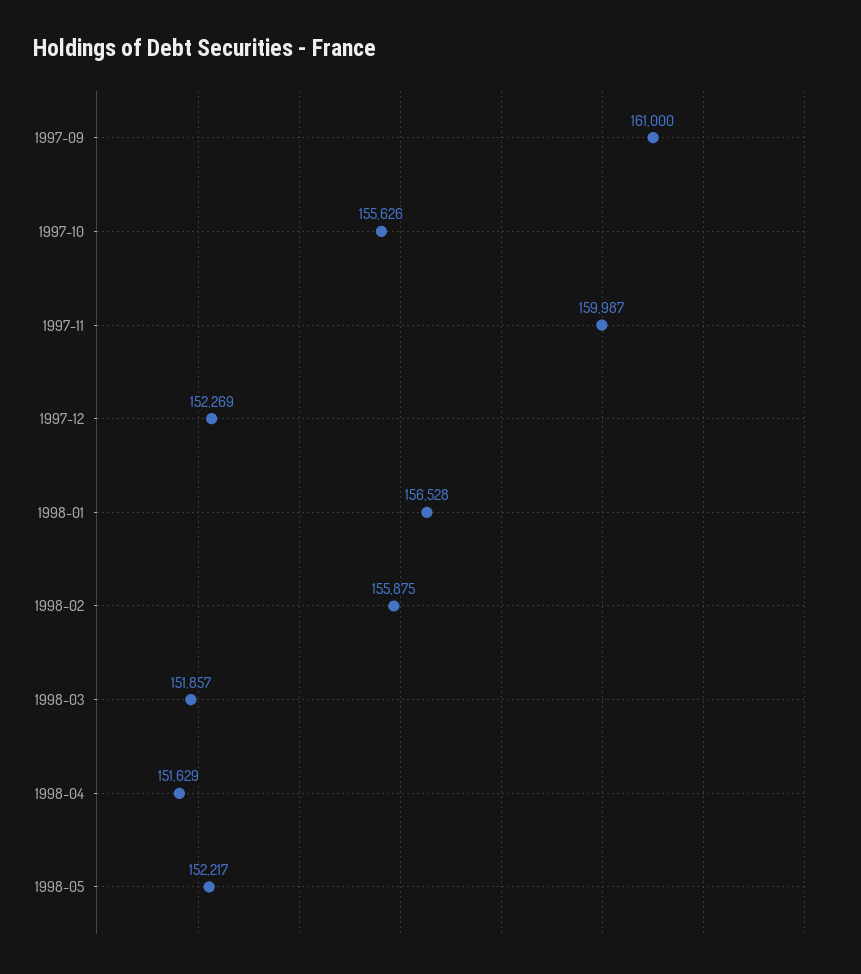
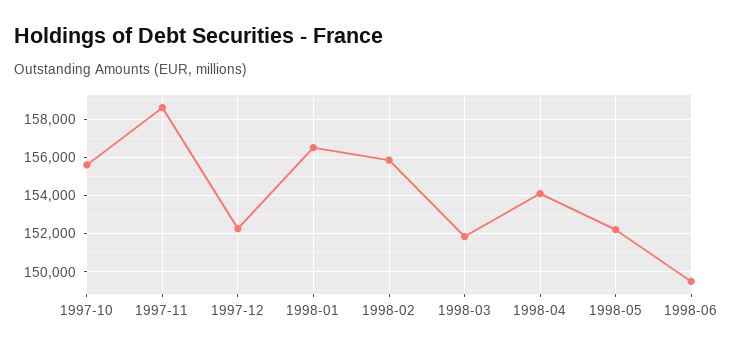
1997-09: 161000 -> none
1997-11: 159987 -> 158500
1998-04: 151629 -> 154000
1998-06: none -> 149500

